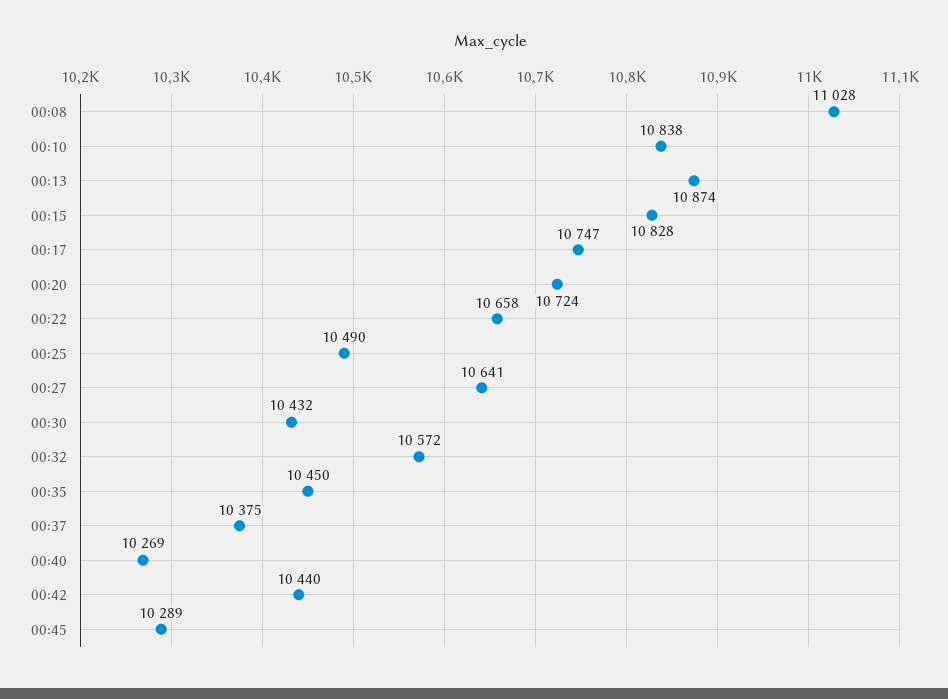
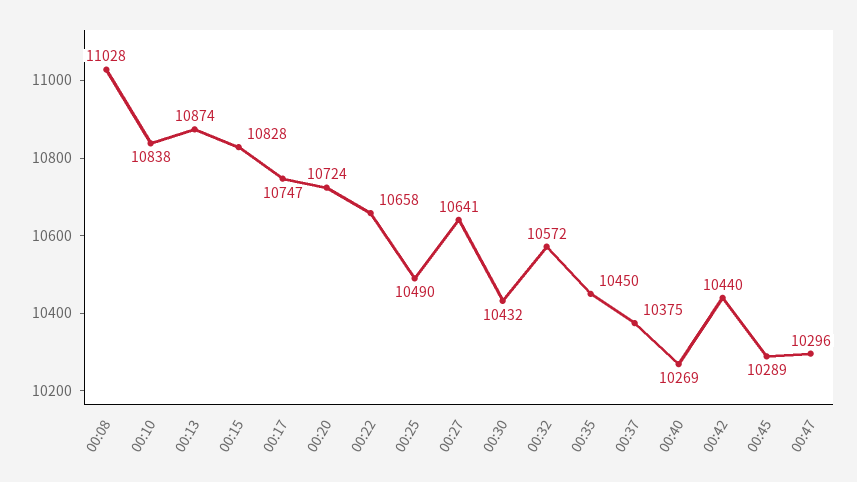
00:47: none -> 10296

